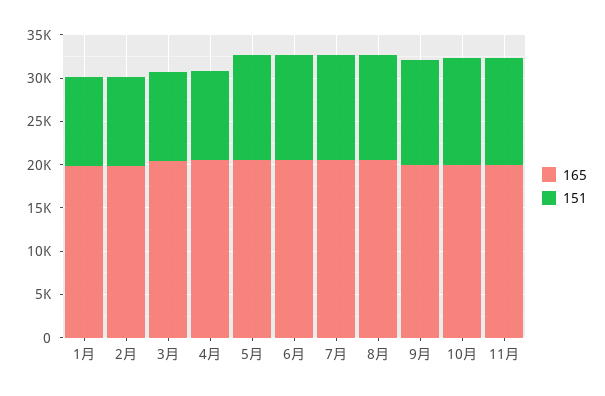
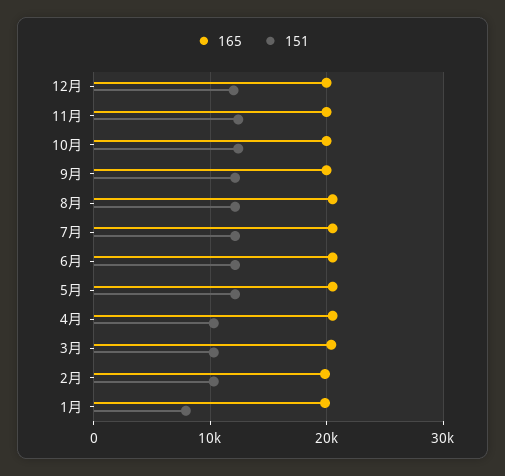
151, 1月: 10000 -> 8000
165, 12月: none -> 20000
151, 12月: none -> 12000

